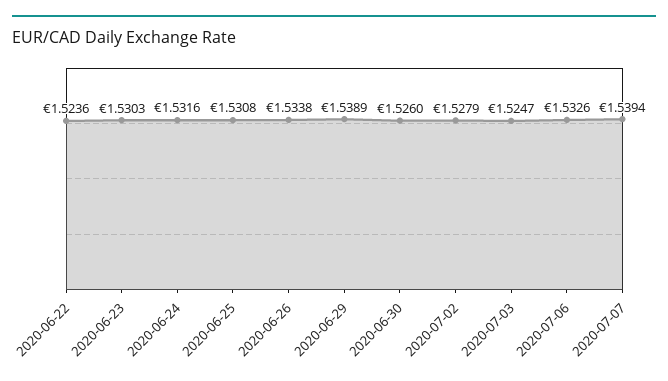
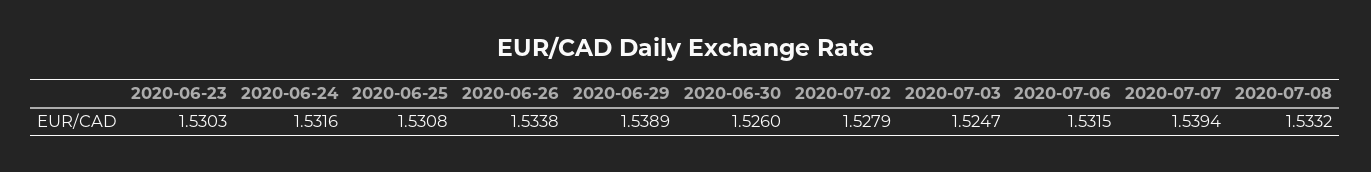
2020-06-22: 1.5236 -> none
2020-07-06: 1.5326 -> 1.5315
2020-07-08: none -> 1.5332

